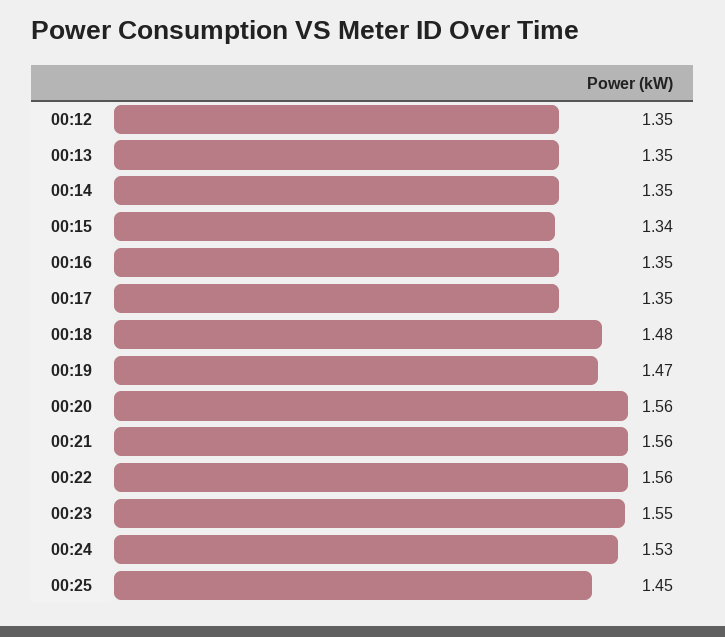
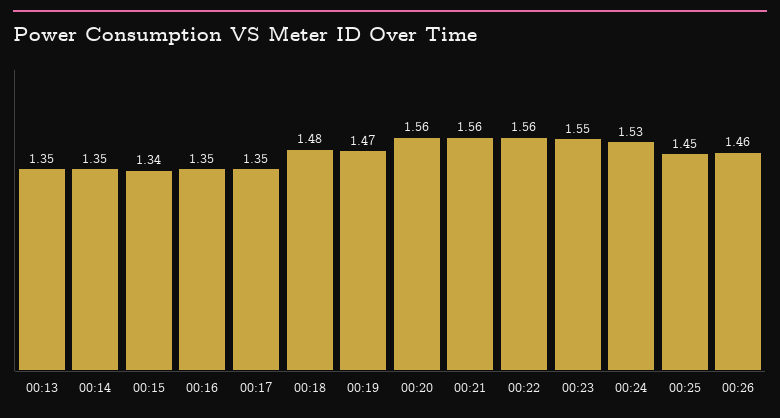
00:12: 1.35 -> none
00:26: none -> 1.46

